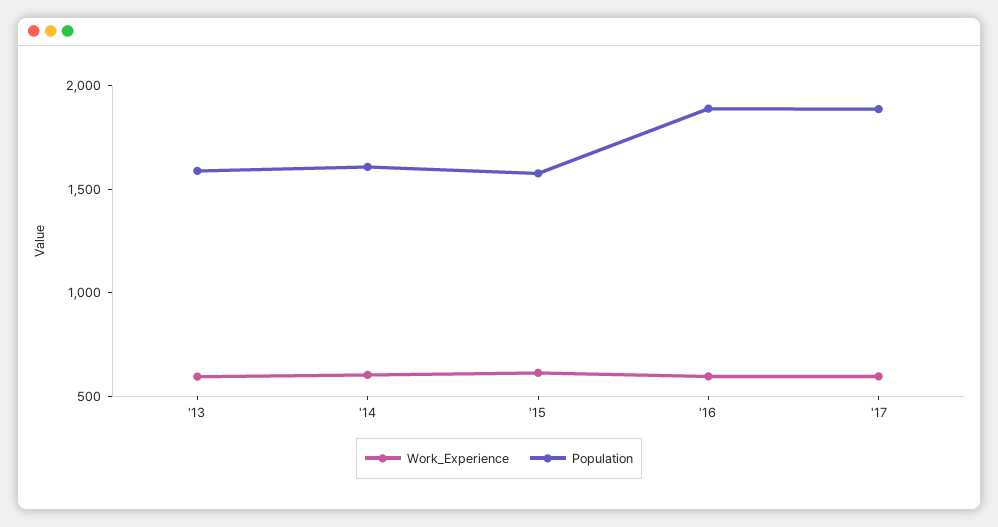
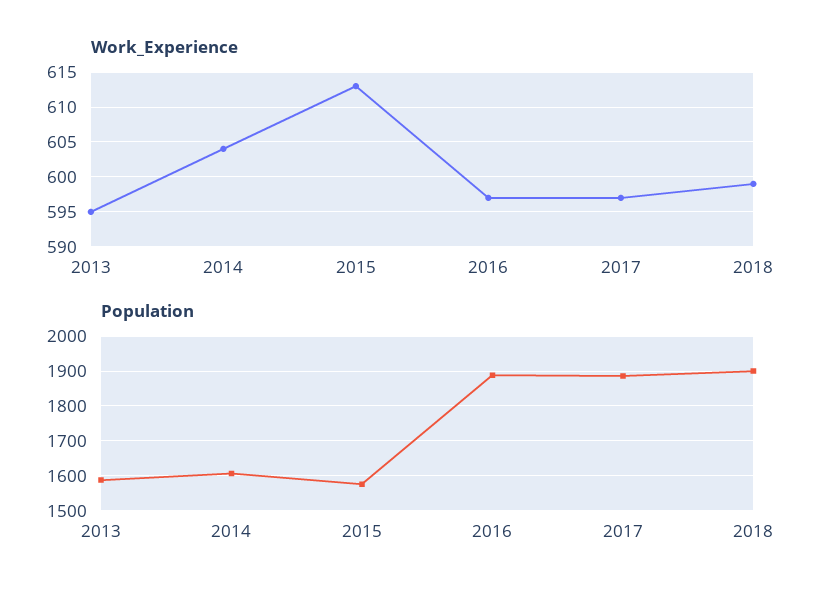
Work_Experience, 2018: none -> 599
Population, 2018: none -> 1900

